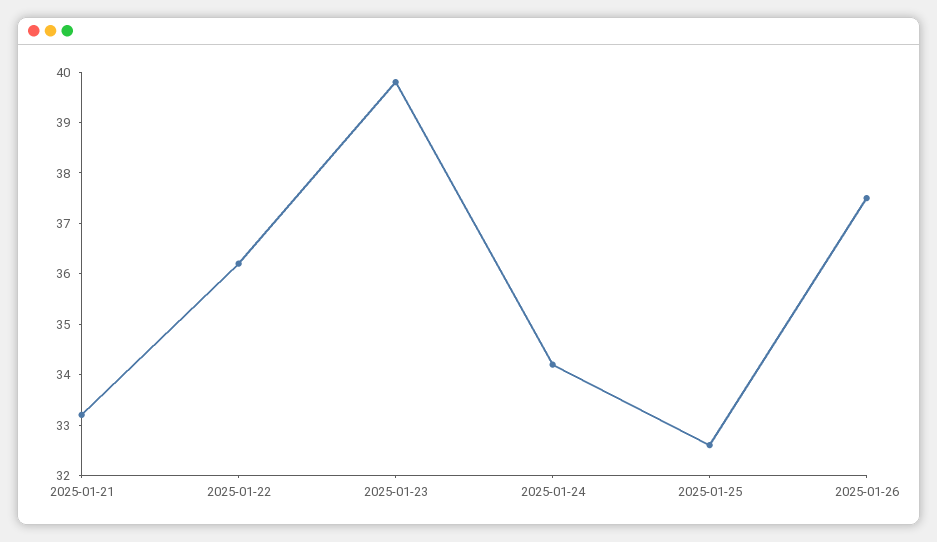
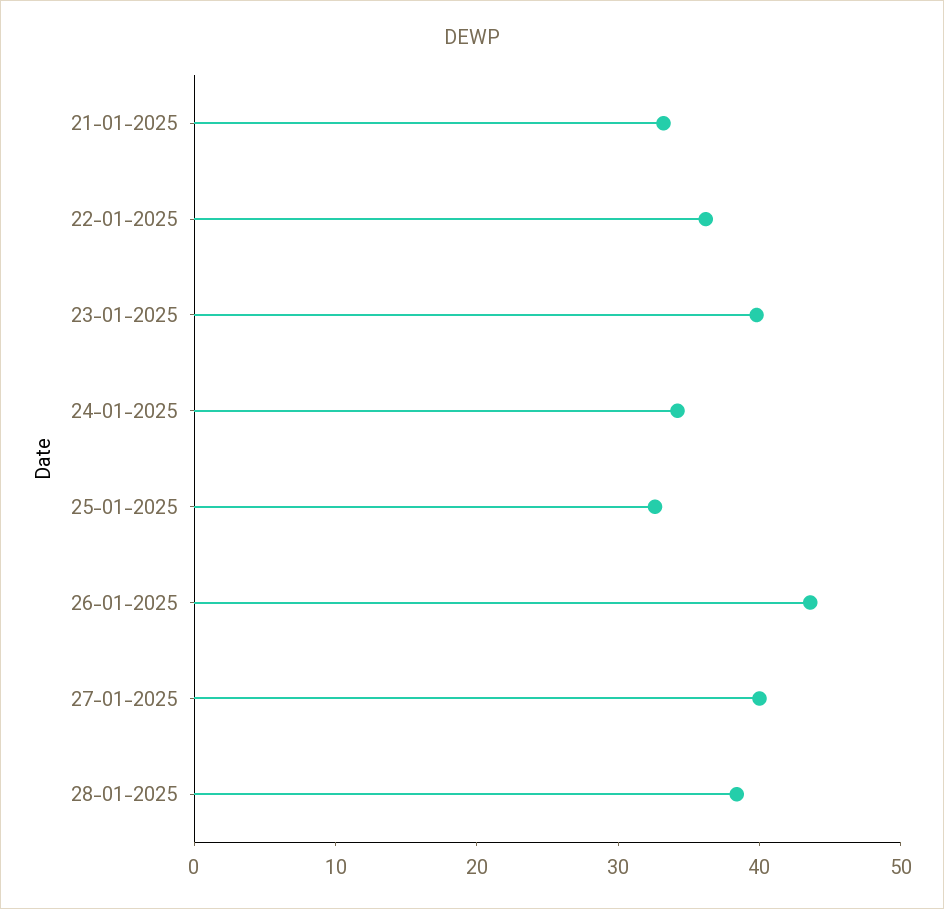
2025-01-26: 37.5 -> 44
27-01-2025: none -> 40
28-01-2025: none -> 38

